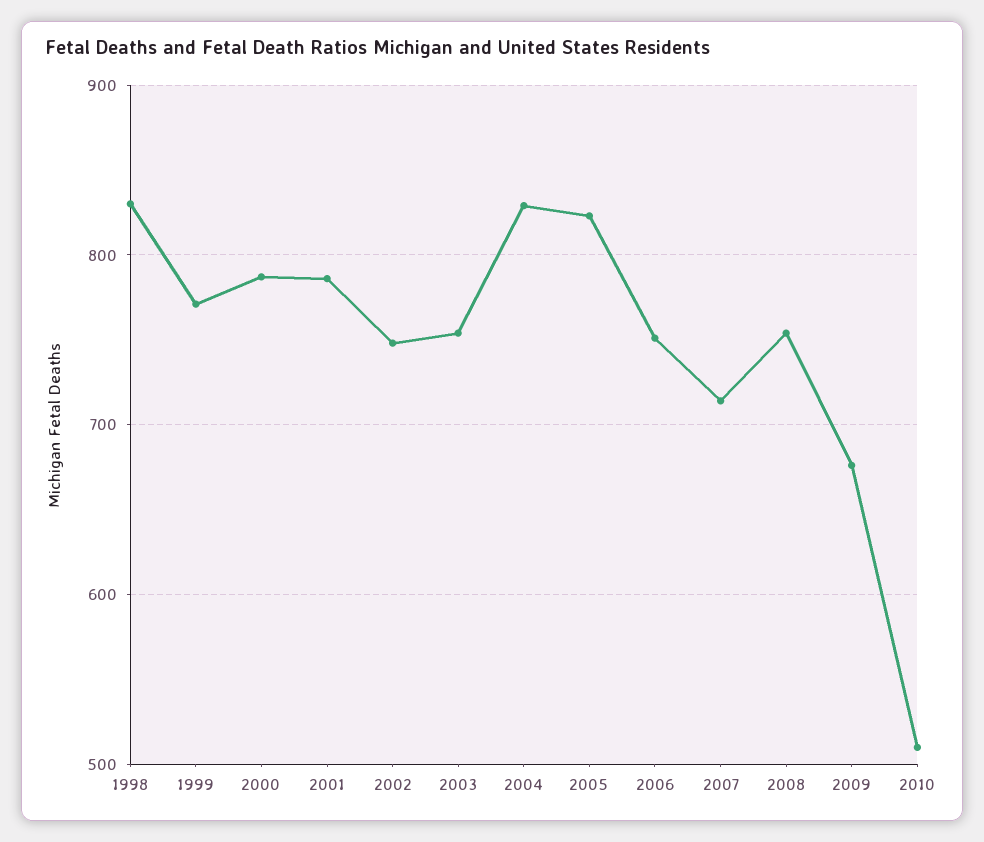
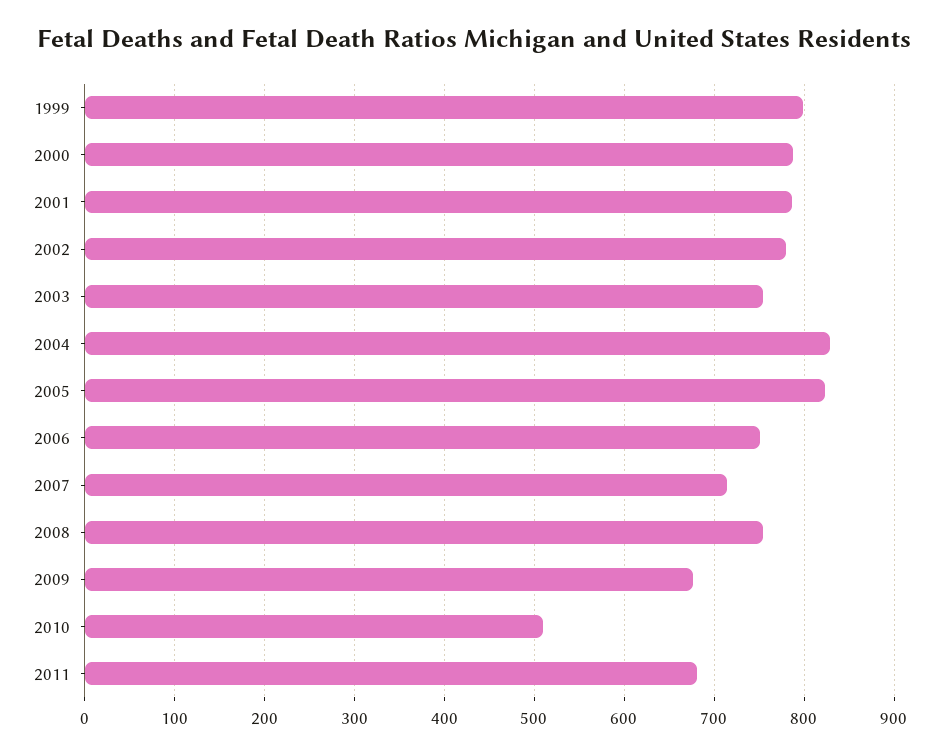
1998: 830 -> none
1999: 770 -> 800
2002: 750 -> 780
2011: none -> 680

